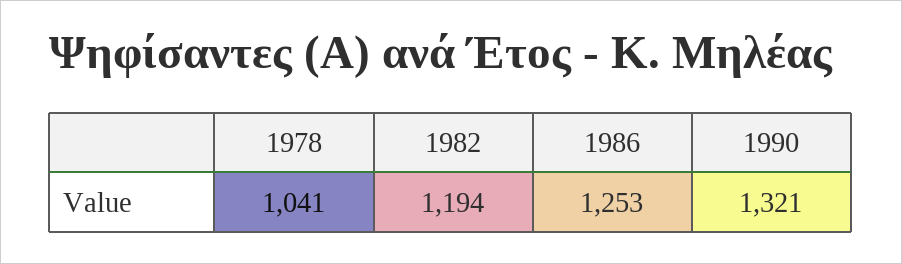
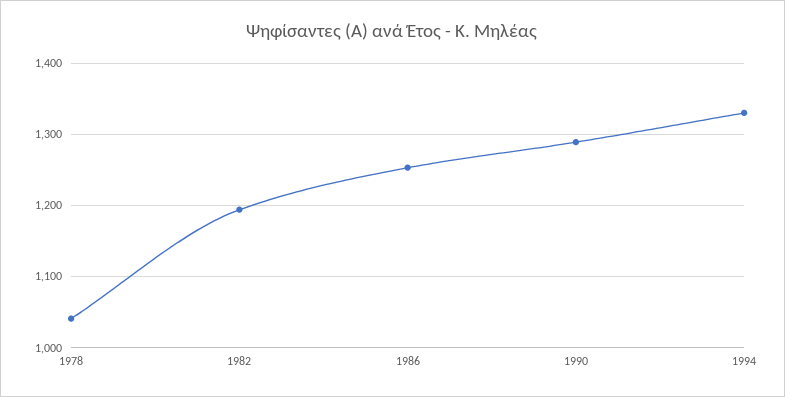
1990: 1321 -> 1290
1994: none -> 1330

